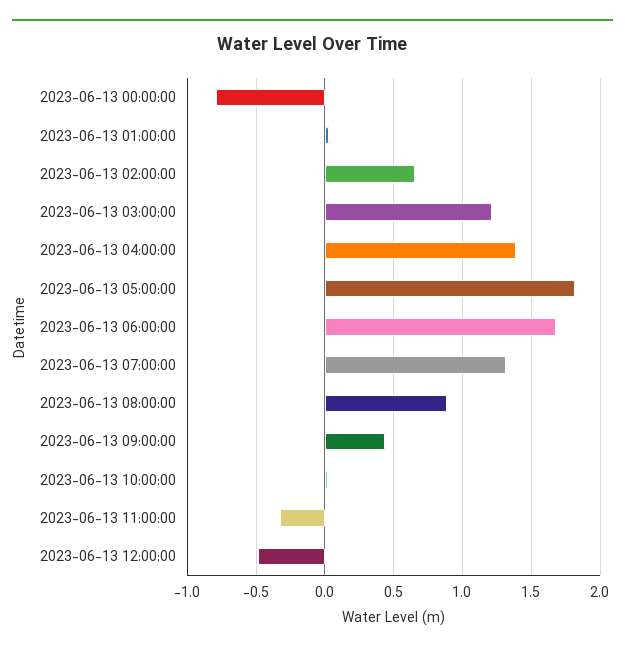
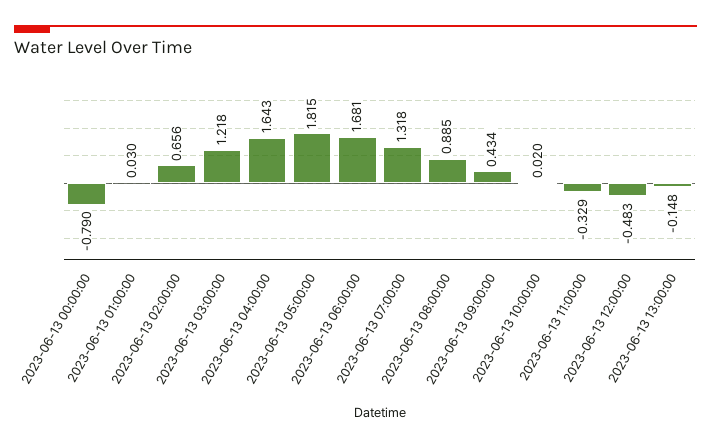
2023-06-13 04:00:00: 1.4 -> 1.643
2023-06-13 13:00:00: none -> -0.148

